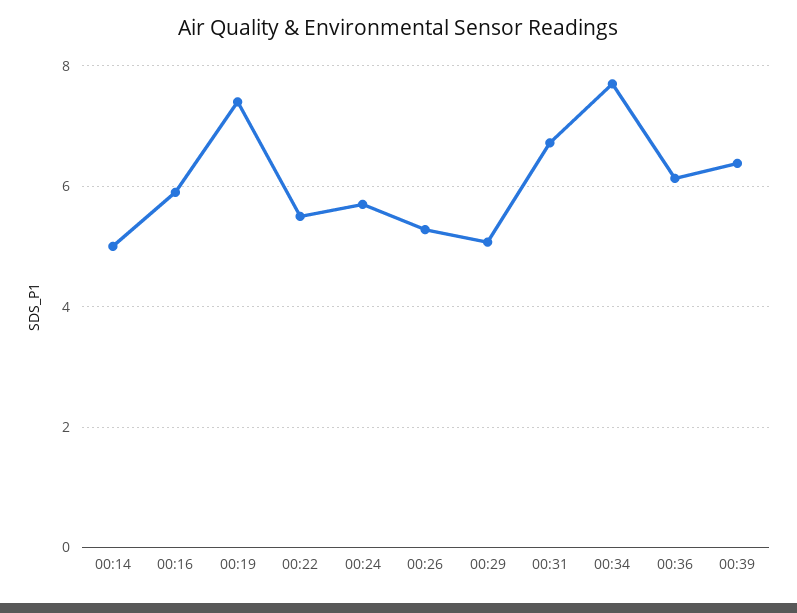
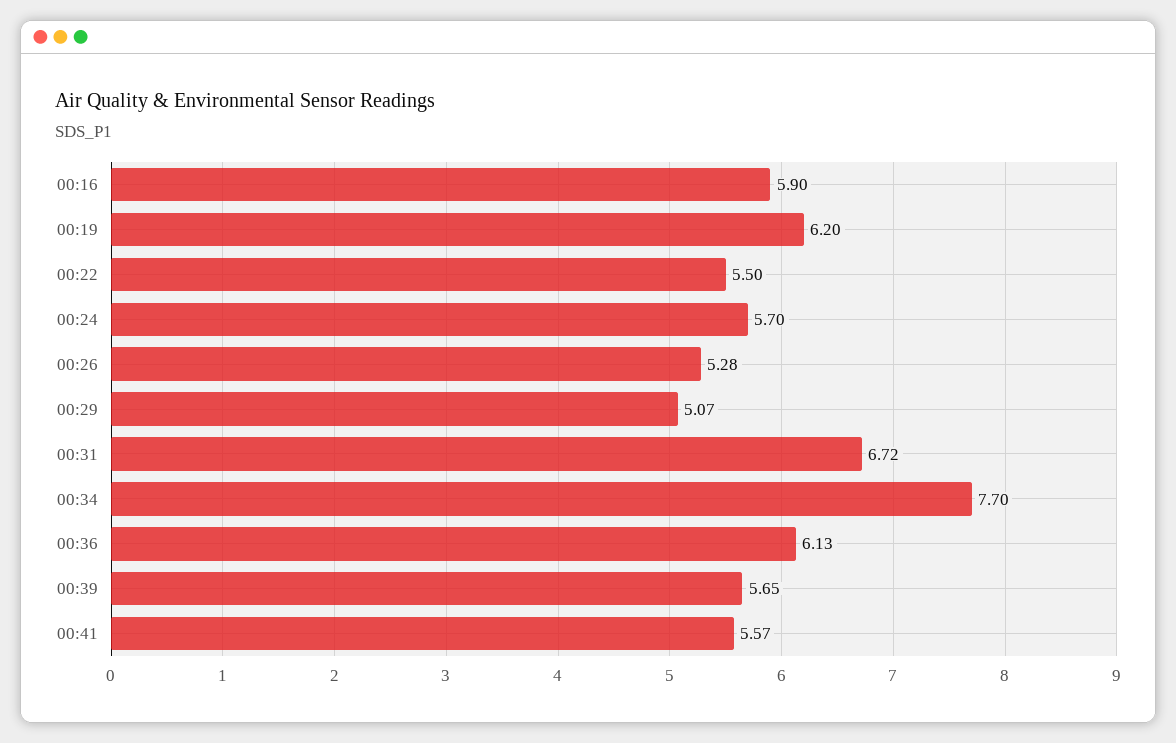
00:14: 5 -> none
00:19: 7.4 -> 6.2
00:39: 6.4 -> 5.65
00:41: none -> 5.57

